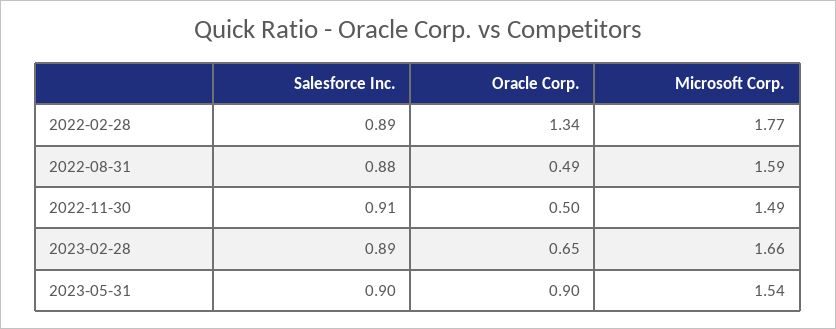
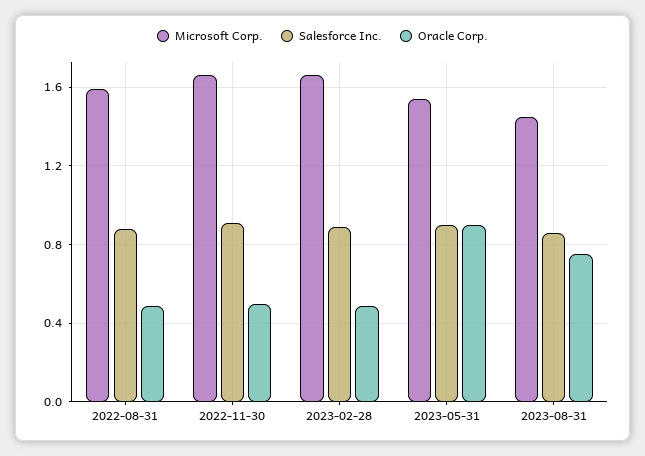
Salesforce Inc., 2022-02-28: 0.89 -> none
Oracle Corp., 2022-02-28: 1.34 -> none
Microsoft Corp., 2022-02-28: 1.77 -> none
Microsoft Corp., 2022-11-30: 1.49 -> 1.65
Oracle Corp., 2023-02-28: 0.65 -> 0.5
Microsoft Corp., 2023-08-31: none -> 1.45
Salesforce Inc., 2023-08-31: none -> 0.85
Oracle Corp., 2023-08-31: none -> 0.75

